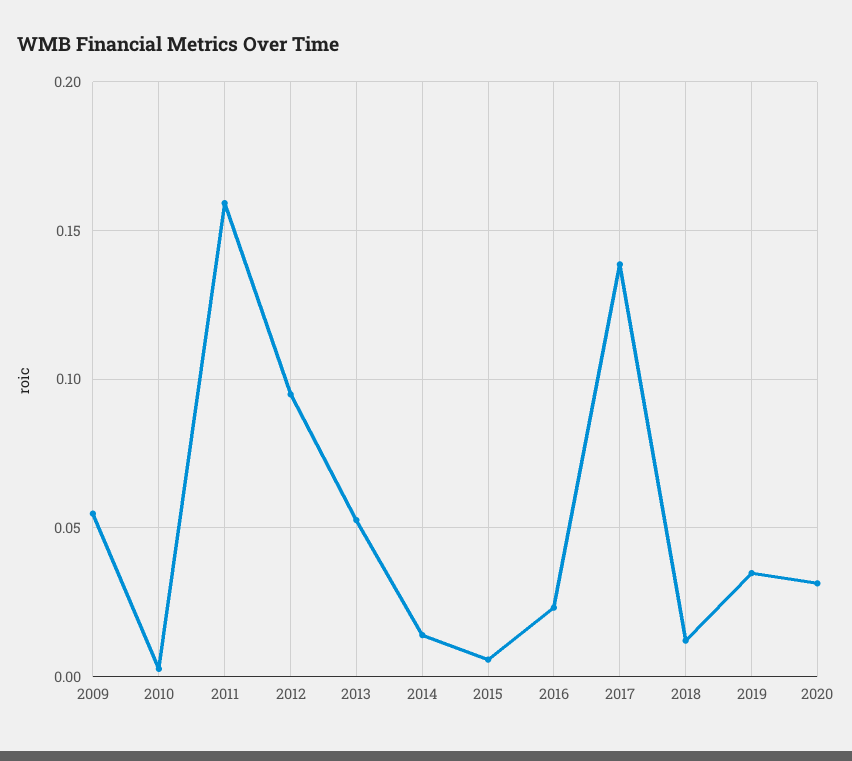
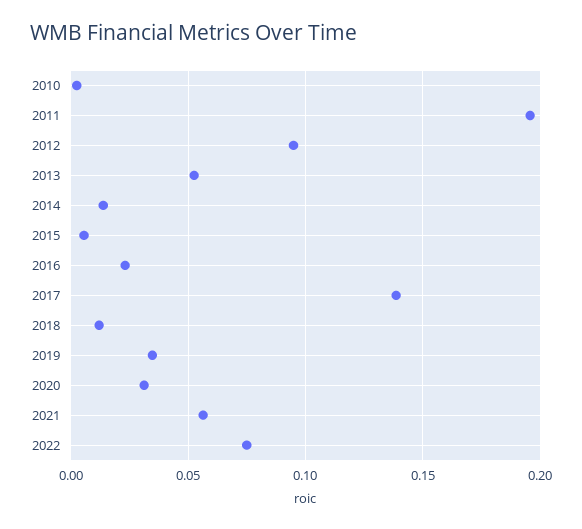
2009: 0.055 -> none
2011: 0.16 -> 0.195
2021: none -> 0.055
2022: none -> 0.075

